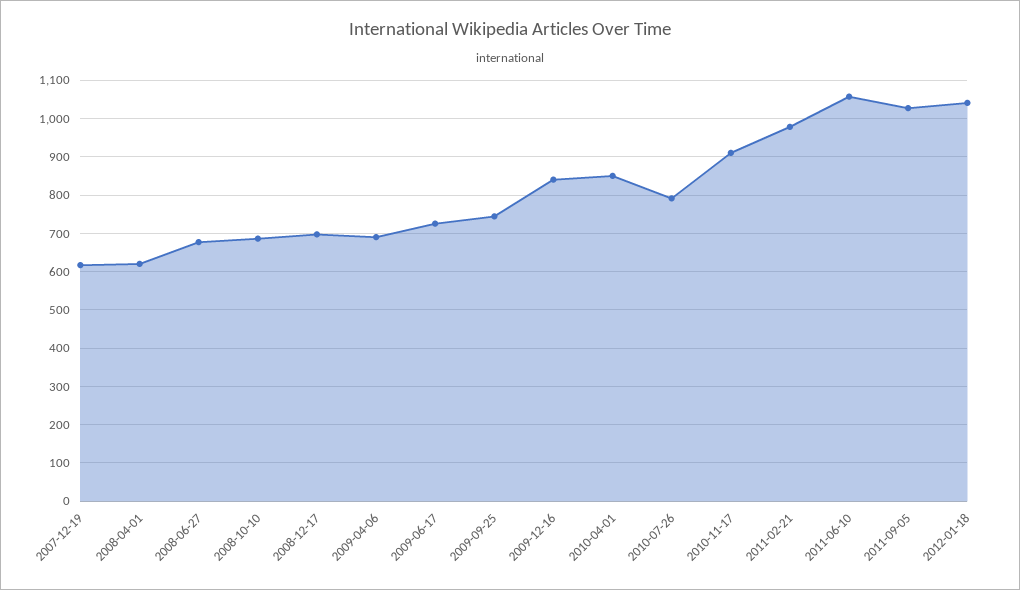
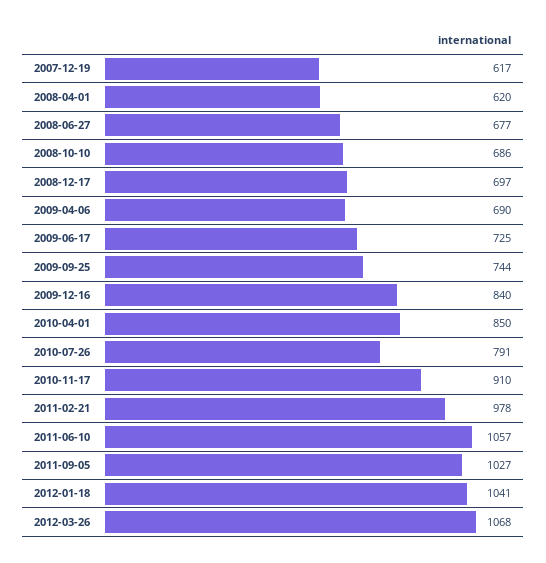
2012-03-26: none -> 1068

